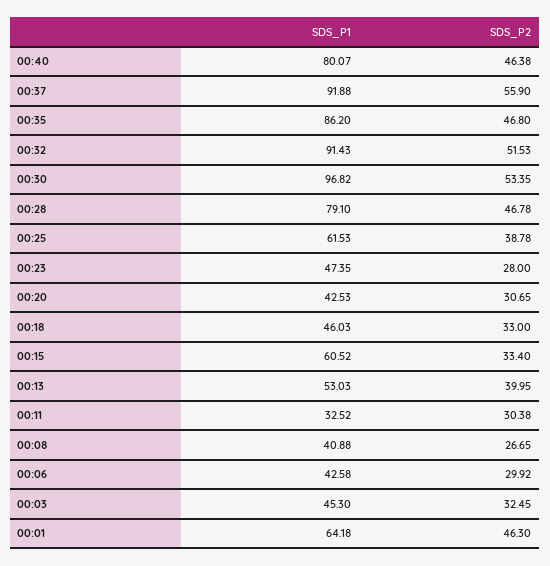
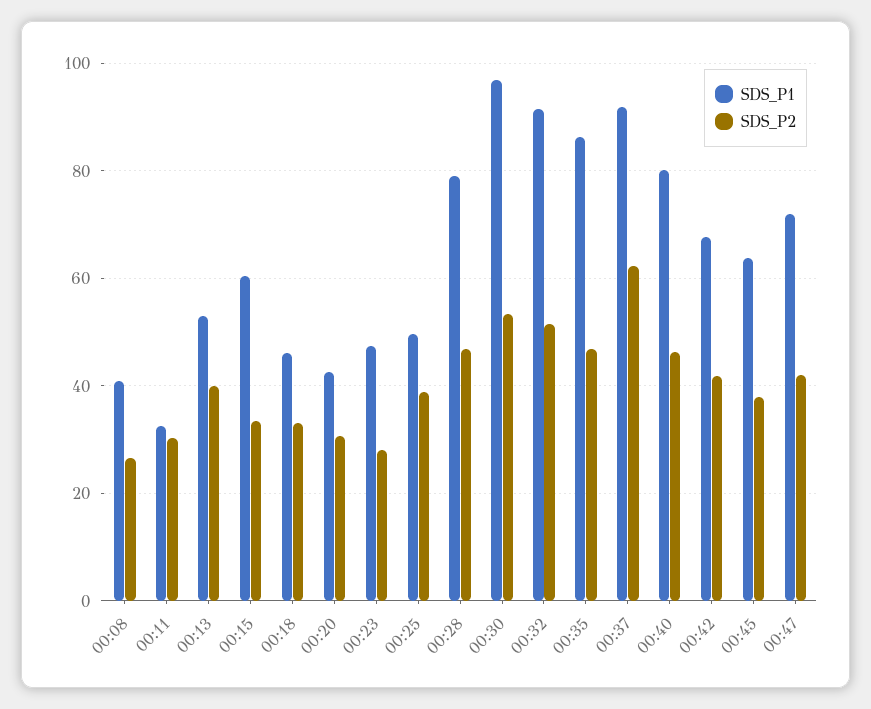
SDS_P2, 00:37: 55.9 -> 62
SDS_P1, 00:25: 61.53 -> 50
SDS_P1, 00:06: 42.58 -> none
SDS_P2, 00:06: 29.92 -> none
SDS_P1, 00:03: 45.3 -> none
SDS_P2, 00:03: 32.45 -> none
SDS_P1, 00:01: 64.18 -> none
SDS_P2, 00:01: 46.3 -> none
SDS_P1, 00:42: none -> 68
SDS_P2, 00:42: none -> 42
SDS_P1, 00:45: none -> 64
SDS_P2, 00:45: none -> 38
SDS_P1, 00:47: none -> 72
SDS_P2, 00:47: none -> 42

